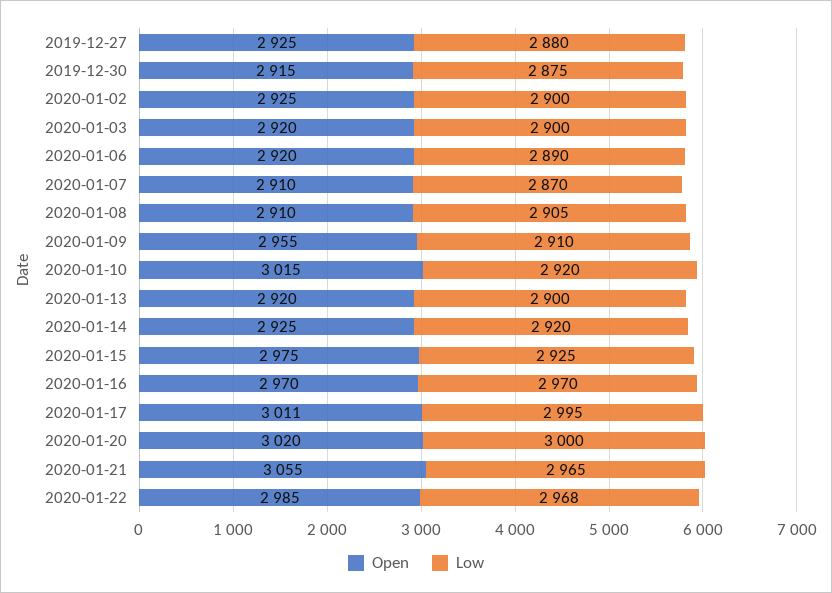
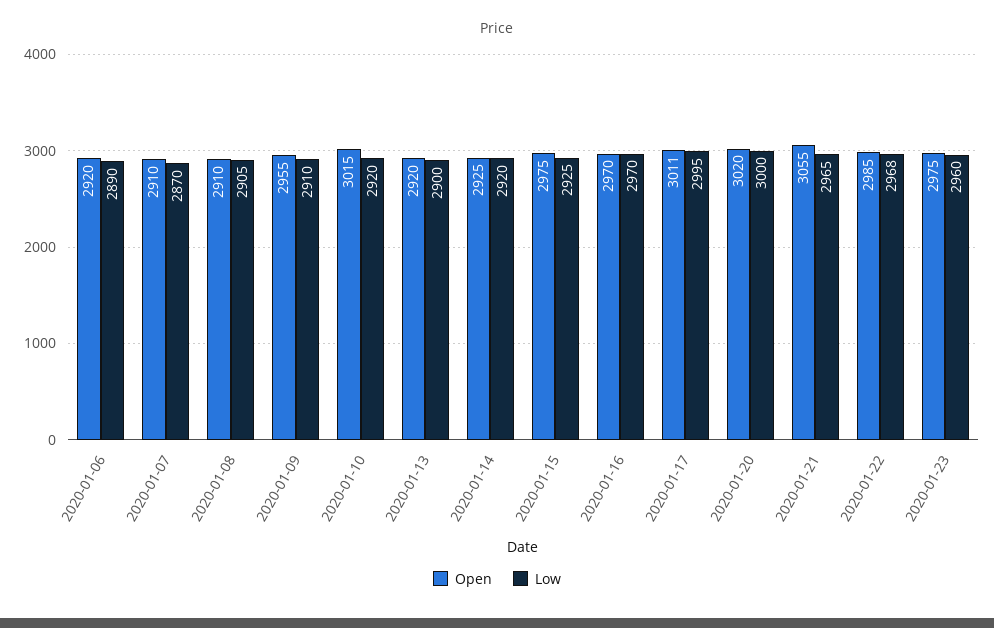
Open, 2019-12-27: 2925 -> none
Low, 2019-12-27: 2880 -> none
Open, 2019-12-30: 2915 -> none
Low, 2019-12-30: 2875 -> none
Open, 2020-01-02: 2925 -> none
Low, 2020-01-02: 2900 -> none
Open, 2020-01-03: 2920 -> none
Low, 2020-01-03: 2900 -> none
Open, 2020-01-23: none -> 2975
Low, 2020-01-23: none -> 2960

